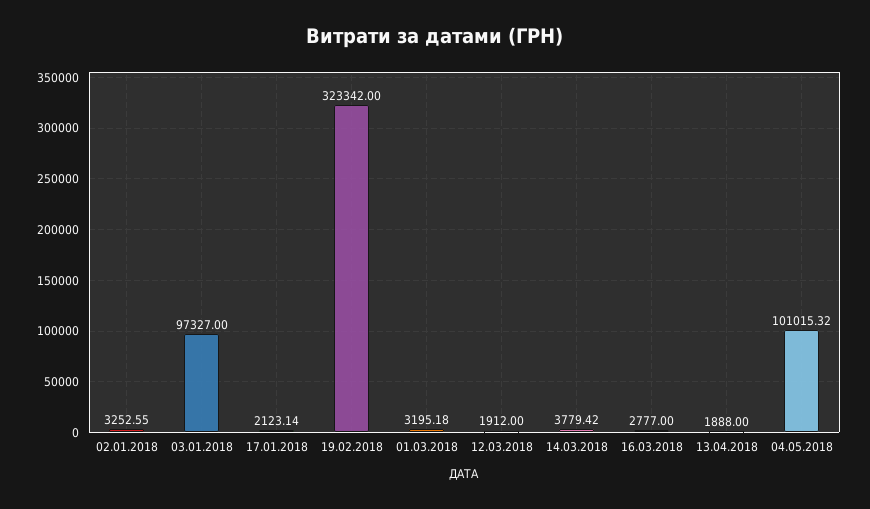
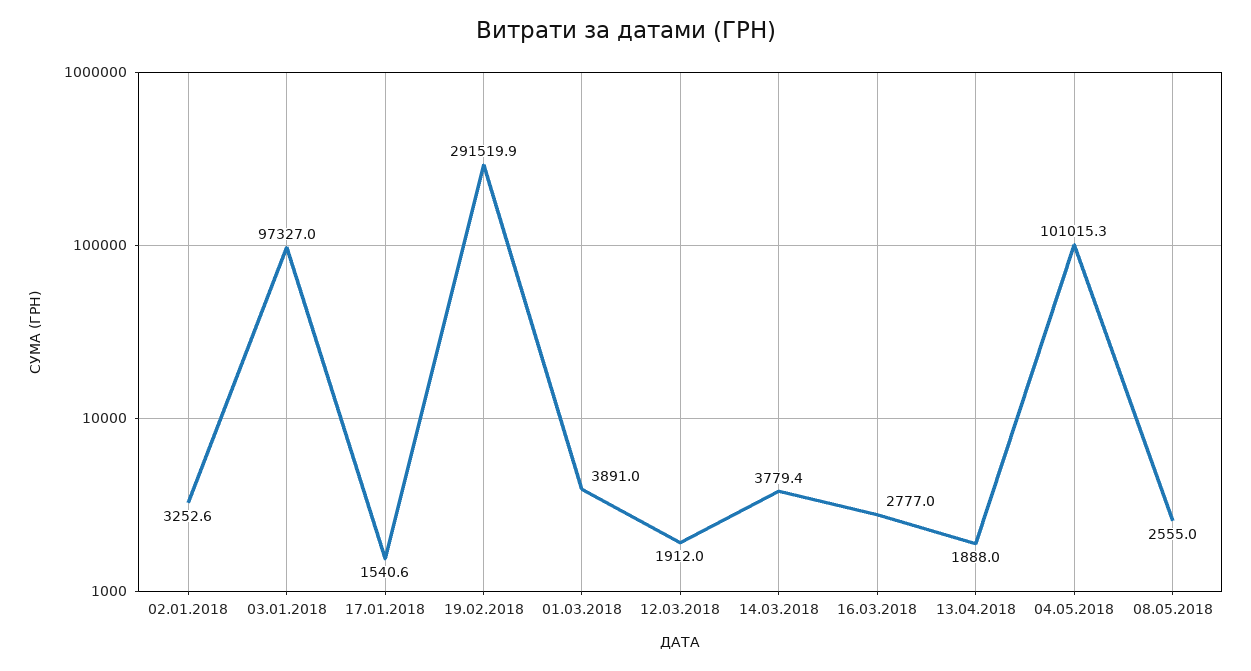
17.01.2018: 2123.14 -> 1540.6
19.02.2018: 323342 -> 291519.9
01.03.2018: 3195.18 -> 3891
08.05.2018: none -> 2555

